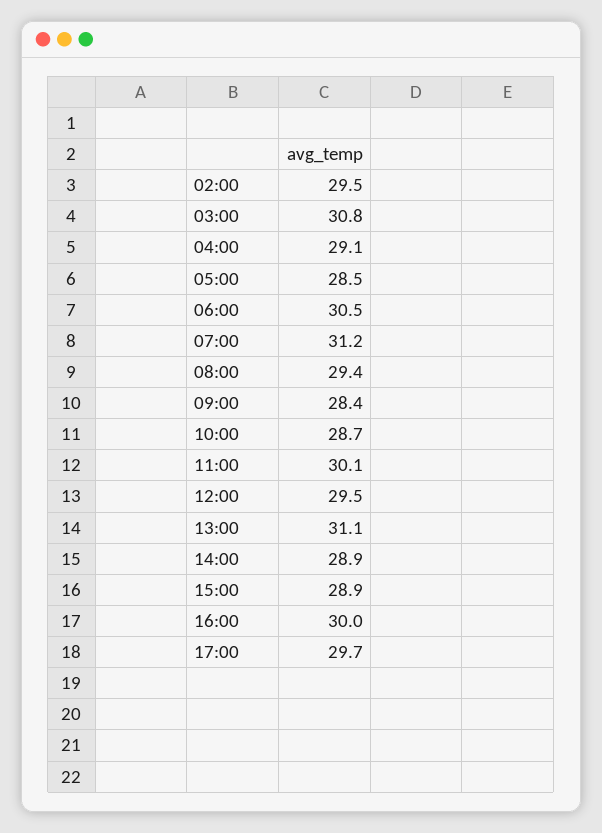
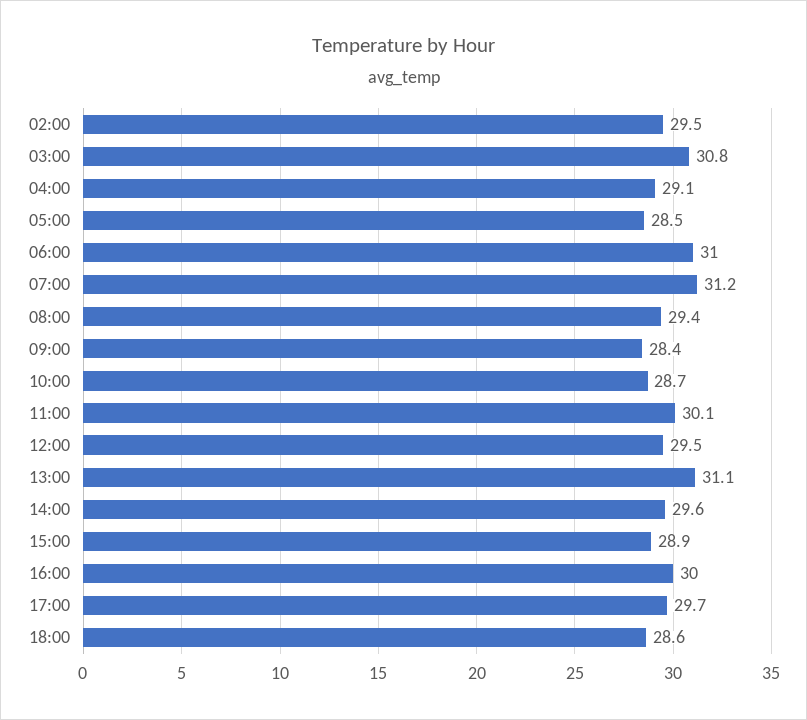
06:00: 30.5 -> 31
14:00: 28.9 -> 29.6
18:00: none -> 28.6

